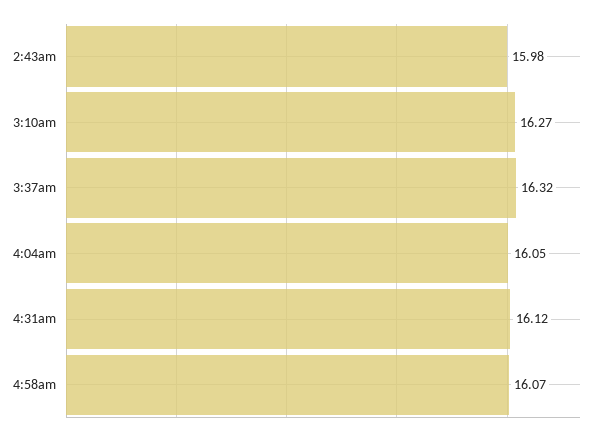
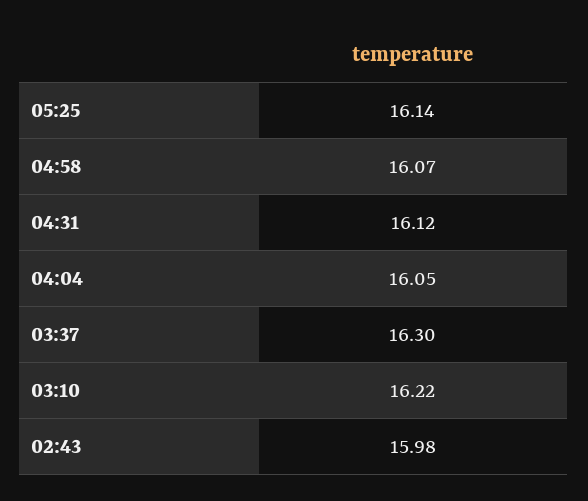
3:10am: 16.27 -> 16.22
3:37am: 16.32 -> 16.3
05:25: none -> 16.14

